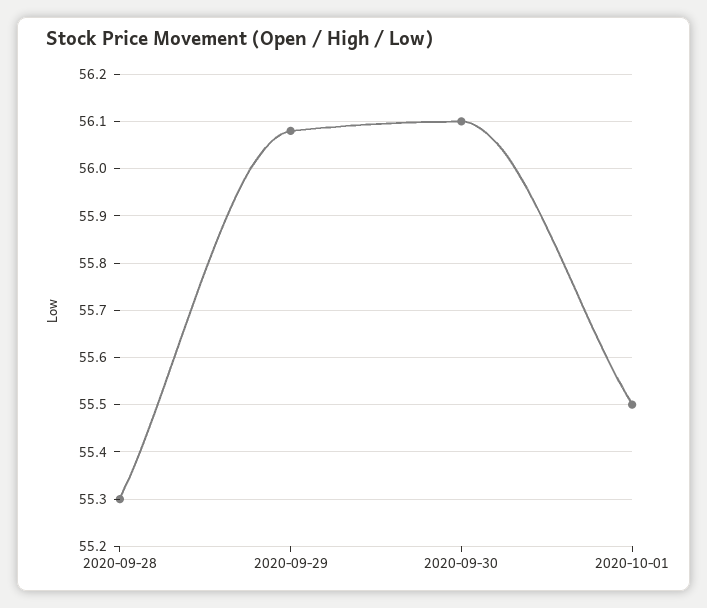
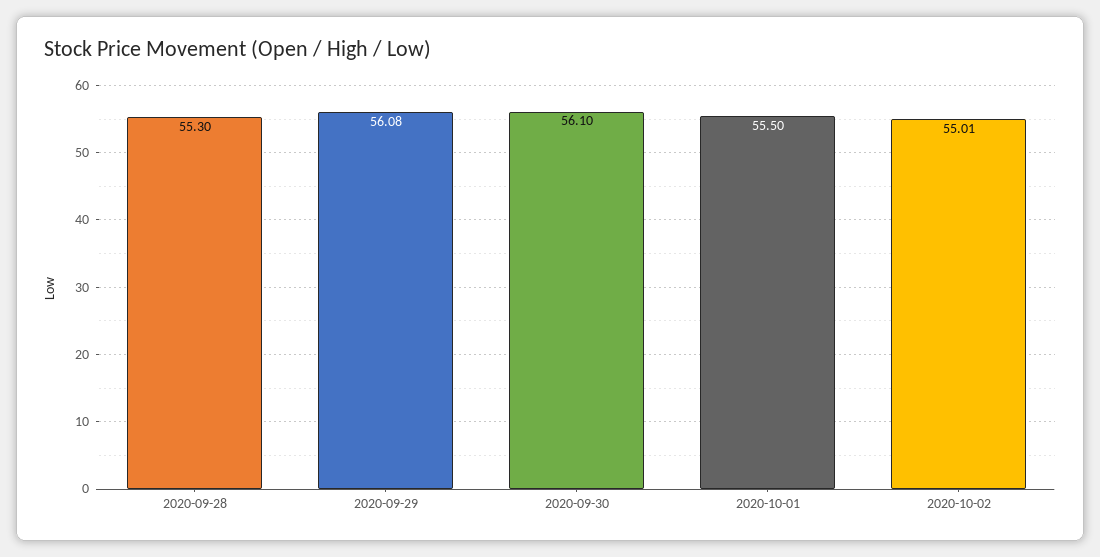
2020-10-02: none -> 55.01

